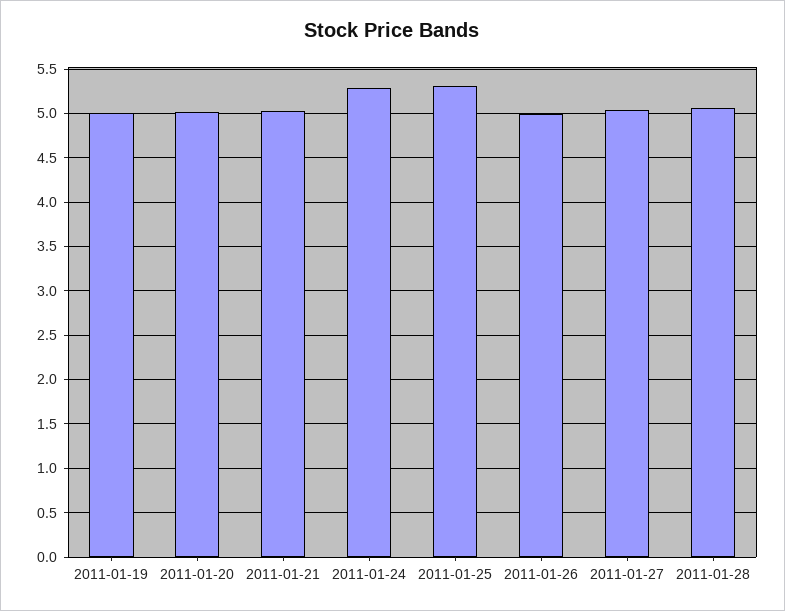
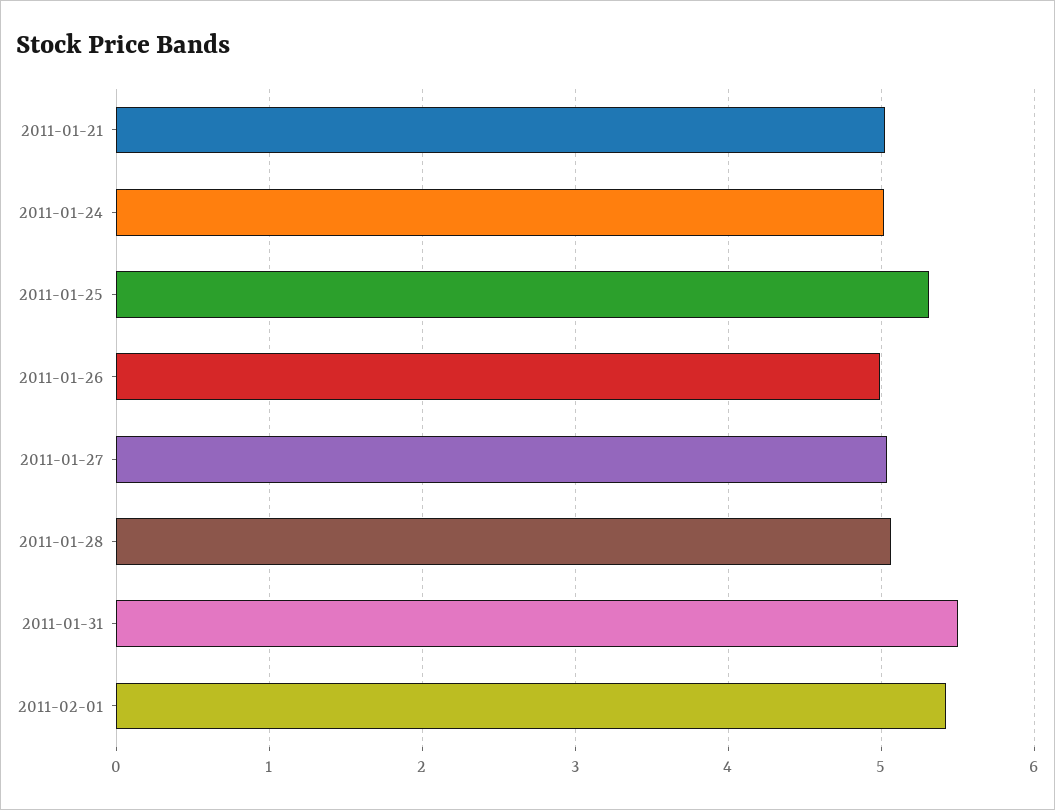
2011-01-19: 5 -> none
2011-01-20: 5 -> none
2011-01-24: 5.3 -> 5
2011-01-31: none -> 5.5
2011-02-01: none -> 5.4

